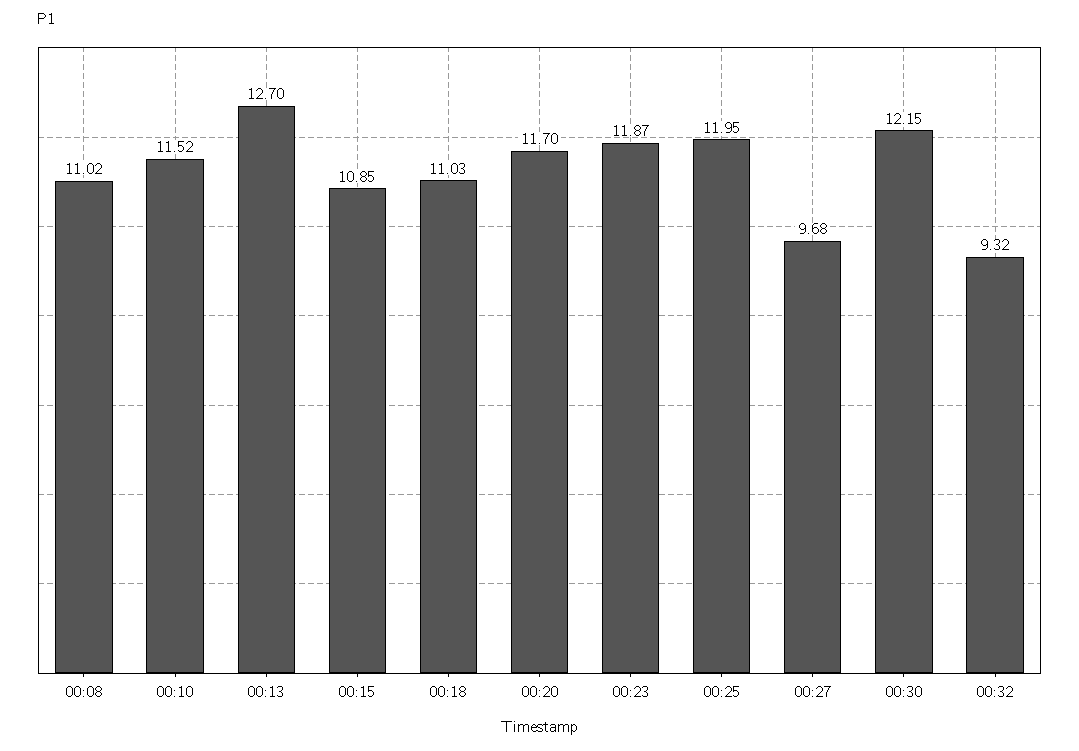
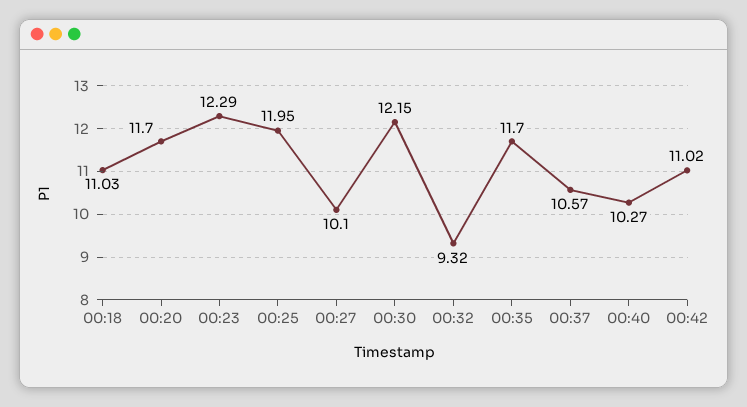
00:08: 11.02 -> none
00:10: 11.52 -> none
00:13: 12.7 -> none
00:15: 10.85 -> none
00:23: 11.87 -> 12.29
00:27: 9.68 -> 10.1
00:35: none -> 11.7
00:37: none -> 10.57
00:40: none -> 10.27
00:42: none -> 11.02

